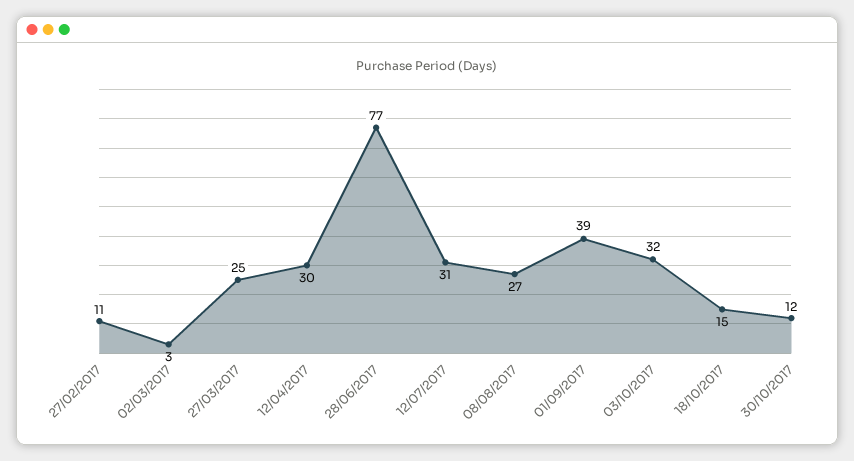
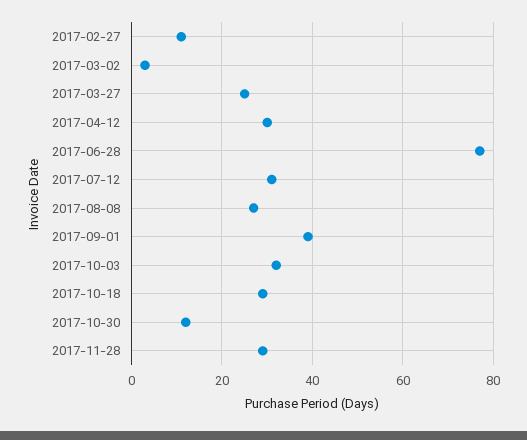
18/10/2017: 15 -> 30
2017-11-28: none -> 30

